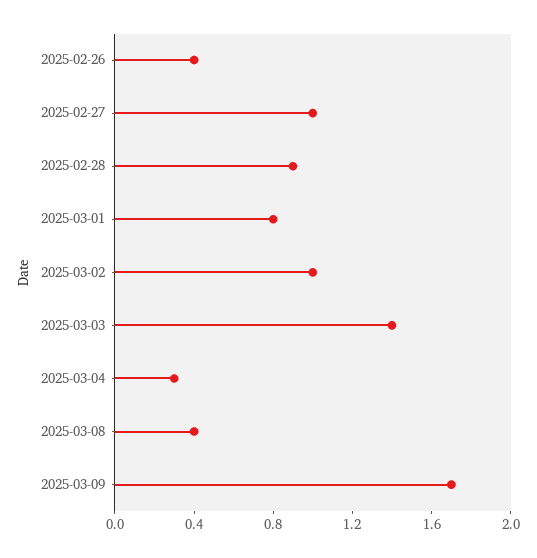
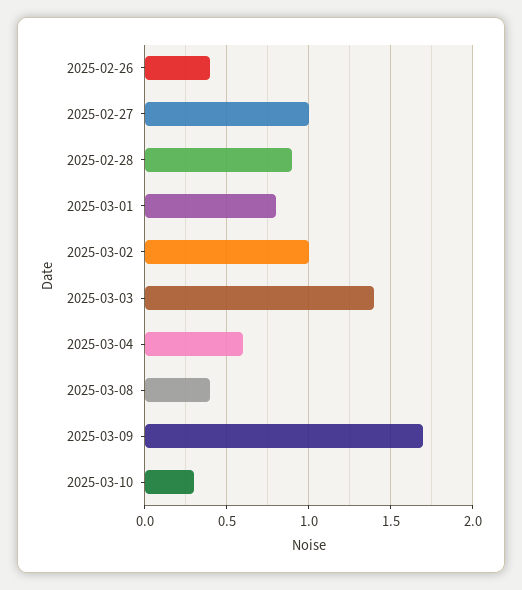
2025-03-04: 0.3 -> 0.6
2025-03-10: none -> 0.3

